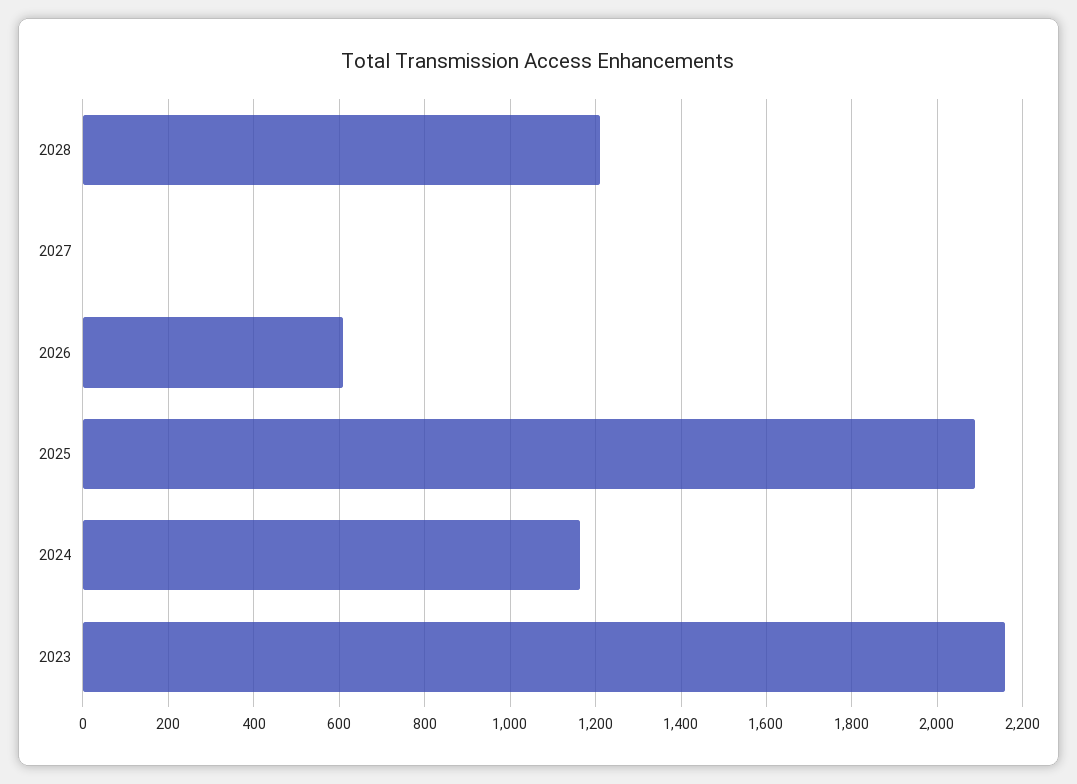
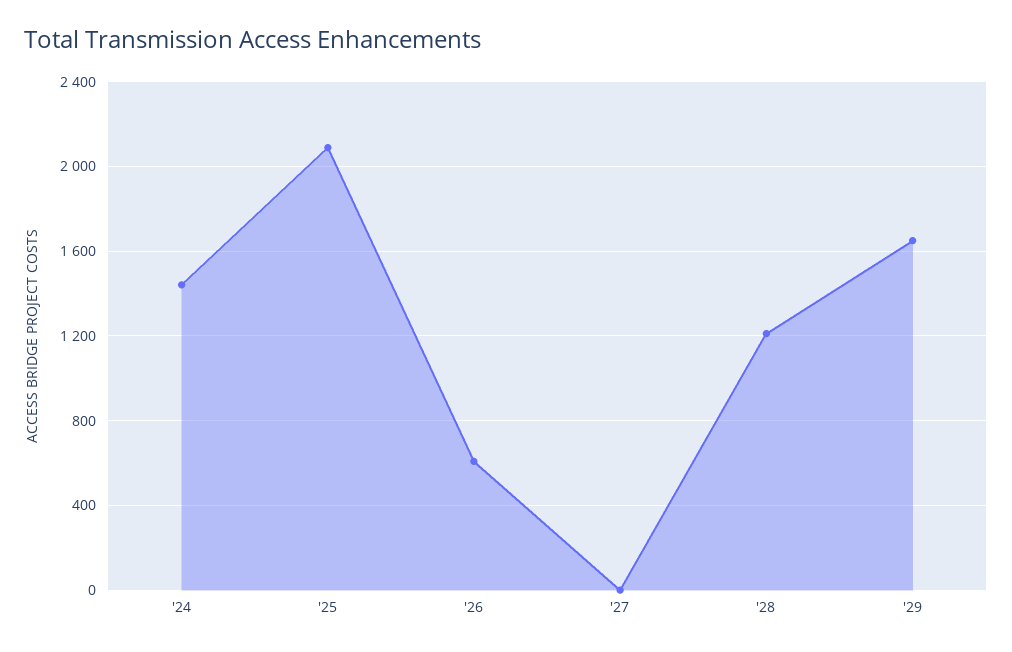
2024: 1160 -> 1450
2023: 2160 -> none
'29: none -> 1650

